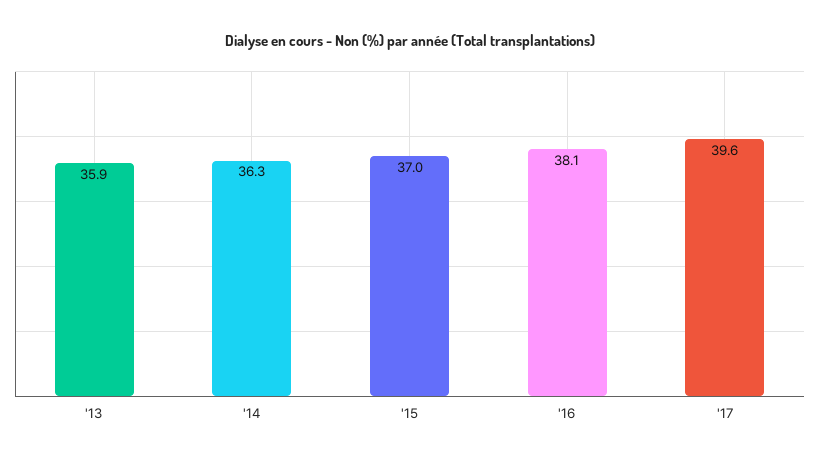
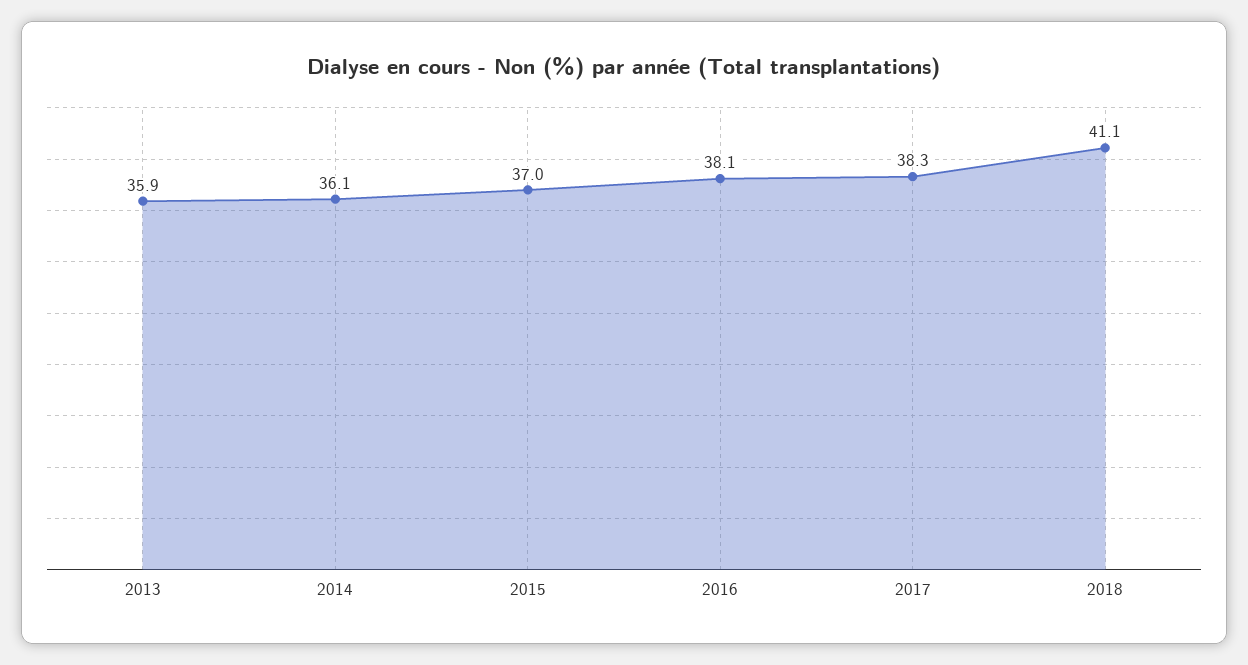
'14: 36.3 -> 36.1
'17: 39.6 -> 38.3
2018: none -> 41.1

